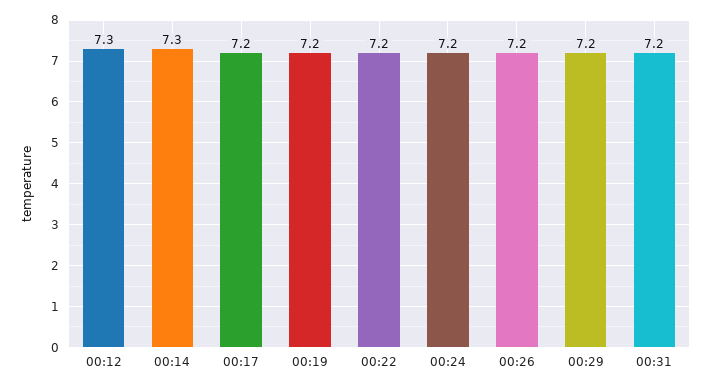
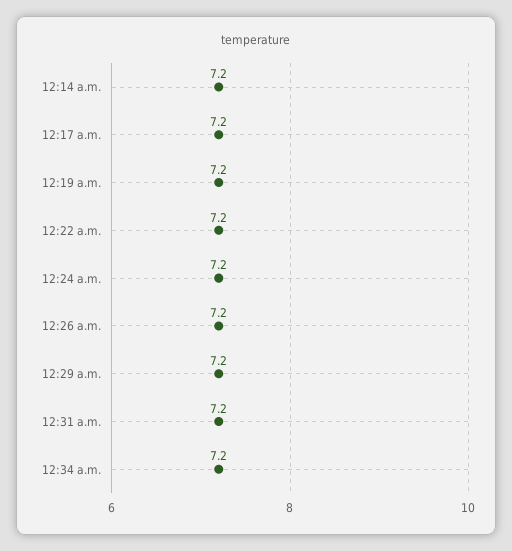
00:12: 7.3 -> none
00:14: 7.3 -> 7.2
12:34 a.m.: none -> 7.2

